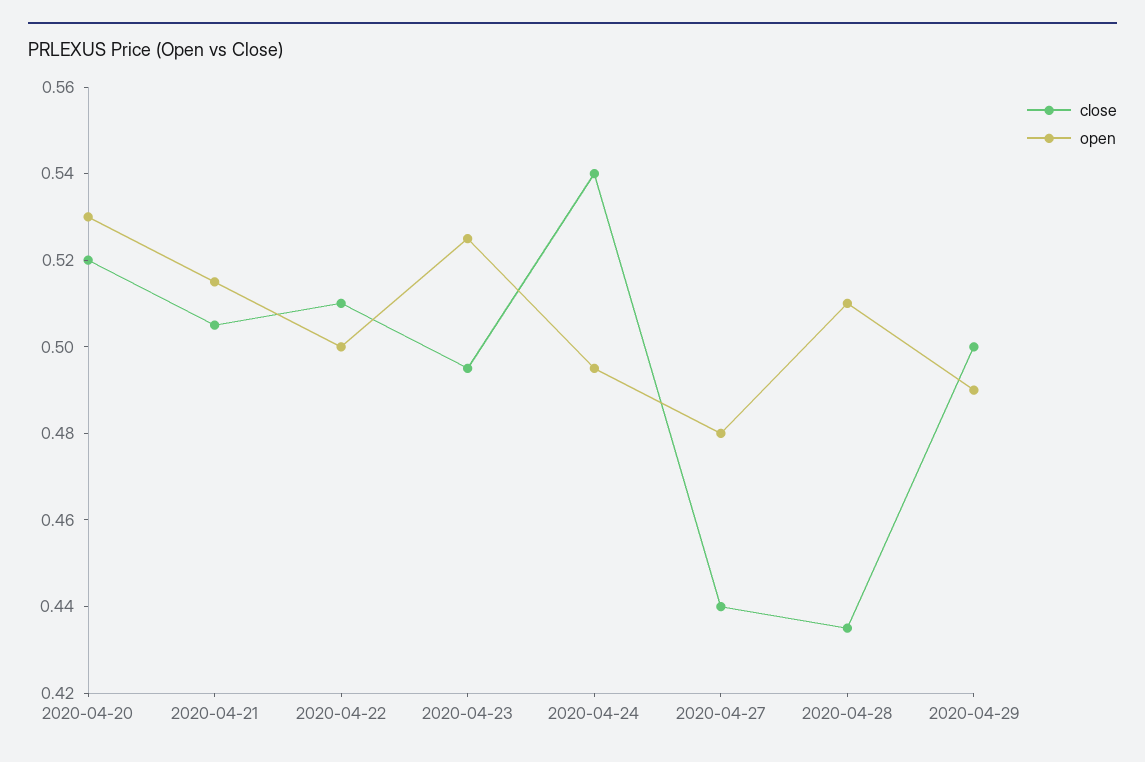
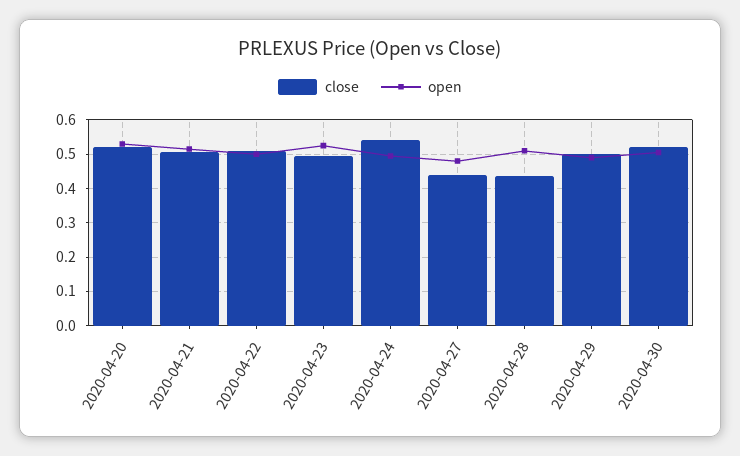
close, 2020-04-30: none -> 0.52
open, 2020-04-30: none -> 0.5

